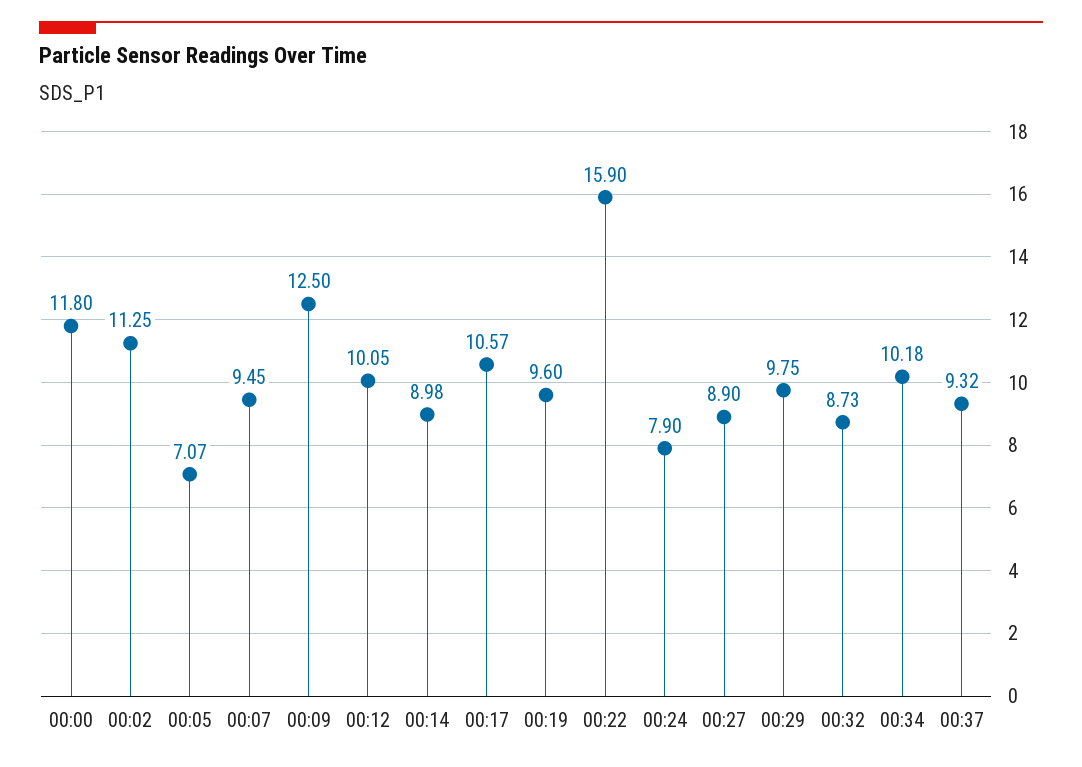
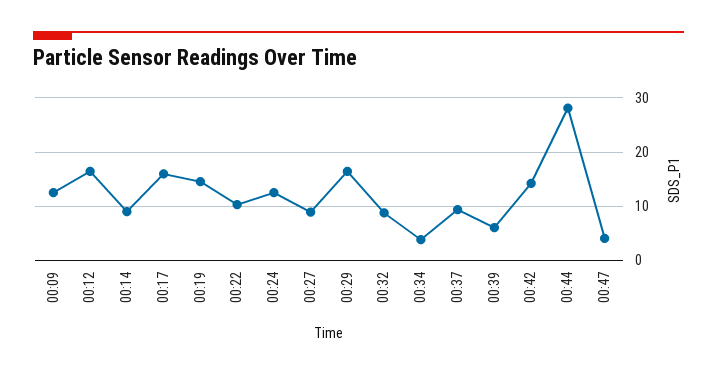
00:00: 11.8 -> none
00:02: 11.25 -> none
00:05: 7.07 -> none
00:07: 9.45 -> none
00:12: 10.05 -> 16
00:17: 10.57 -> 16
00:19: 9.6 -> 14
00:22: 15.9 -> 10
00:24: 7.9 -> 12
00:29: 9.75 -> 16
00:34: 10.18 -> 4
00:39: none -> 6
00:42: none -> 14
00:44: none -> 28
00:47: none -> 4

